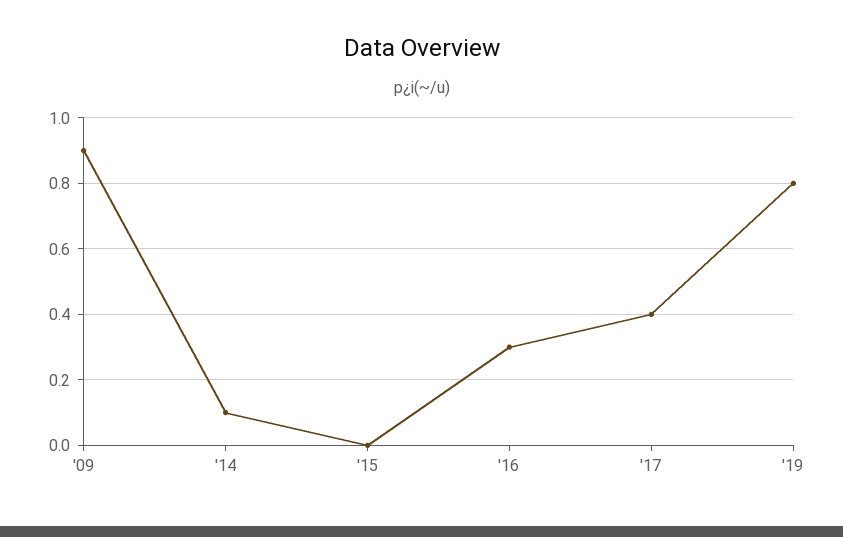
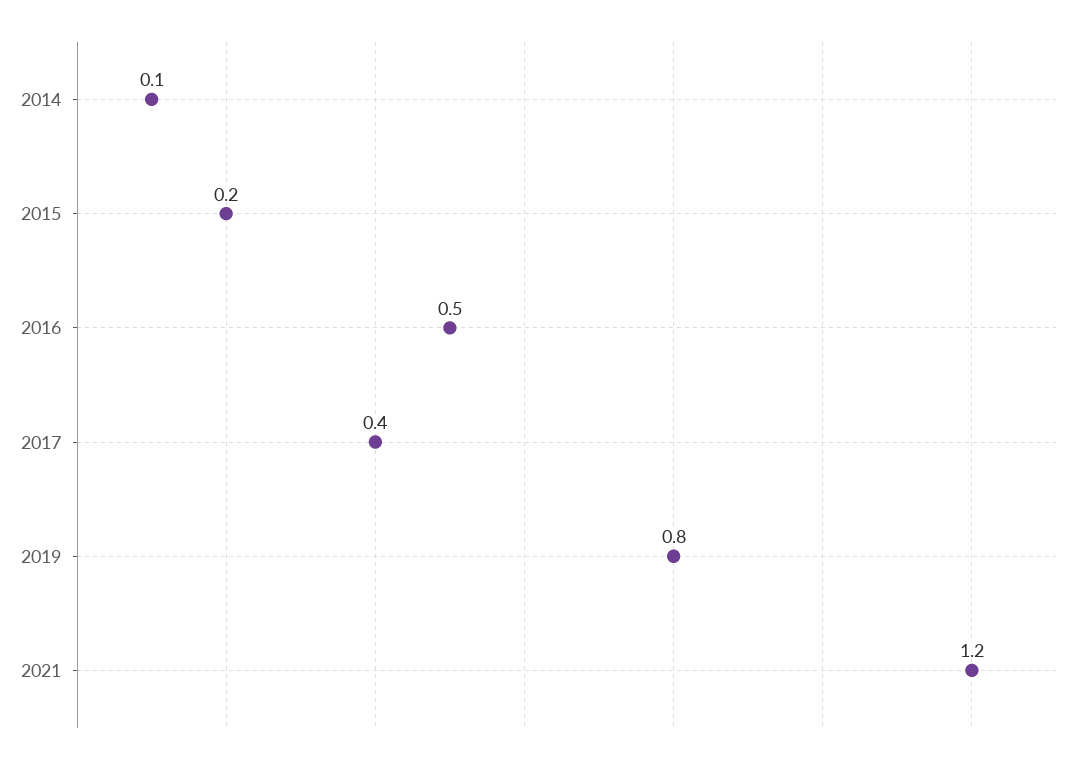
'09: 0.9 -> none
'15: 0 -> 0.2
'16: 0.3 -> 0.5
2021: none -> 1.2

